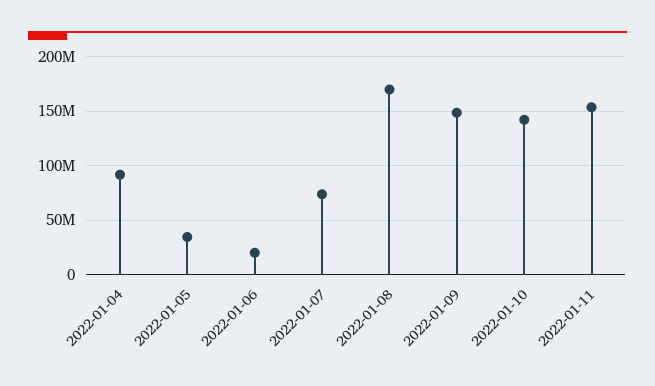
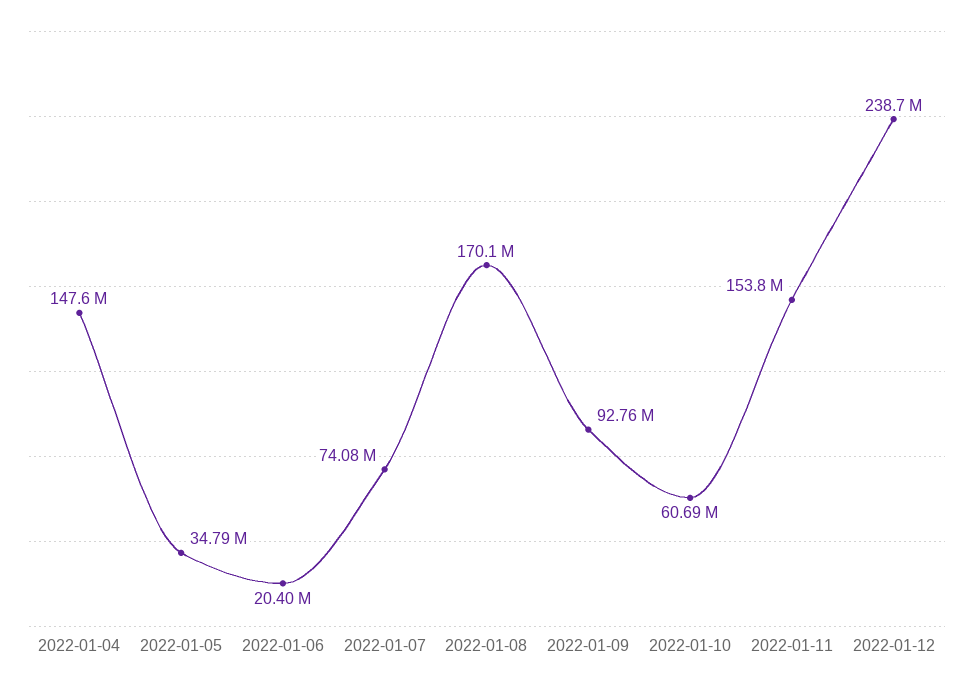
2022-01-04: 90000000 -> 147600000
2022-01-09: 150000000 -> 92760000
2022-01-10: 140000000 -> 60690000
2022-01-12: none -> 238700000

